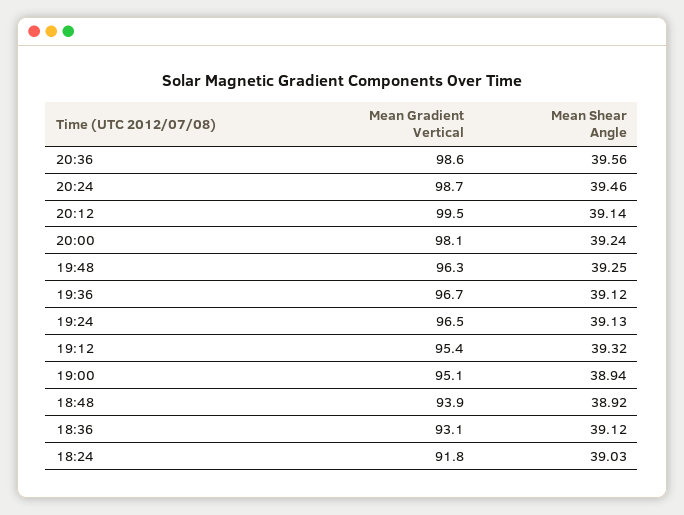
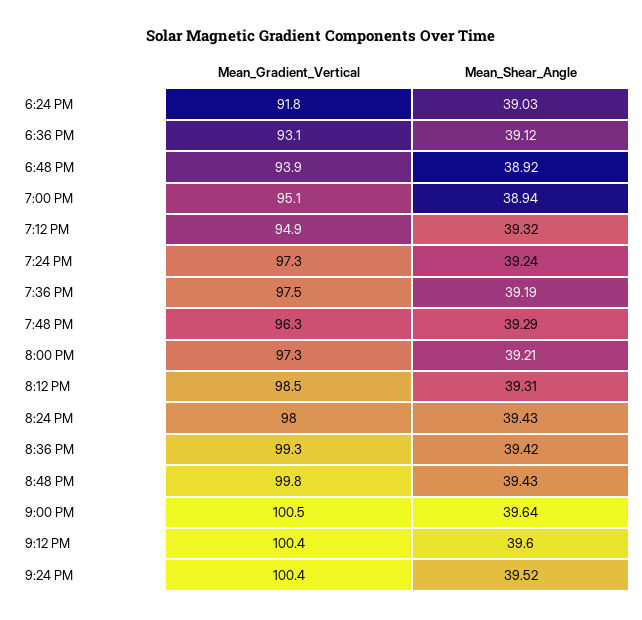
Mean Gradient Vertical, 20:36: 98.6 -> 99.3
Mean Shear Angle, 20:36: 39.56 -> 39.42
Mean Gradient Vertical, 20:24: 98.7 -> 98
Mean Shear Angle, 20:24: 39.46 -> 39.43
Mean Gradient Vertical, 20:12: 99.5 -> 98.5
Mean Shear Angle, 20:12: 39.14 -> 39.31
Mean Gradient Vertical, 20:00: 98.1 -> 97.3
Mean Shear Angle, 20:00: 39.24 -> 39.21
Mean Shear Angle, 19:48: 39.25 -> 39.29
Mean Gradient Vertical, 19:36: 96.7 -> 97.5
Mean Shear Angle, 19:36: 39.12 -> 39.19
Mean Gradient Vertical, 19:24: 96.5 -> 97.3
Mean Shear Angle, 19:24: 39.13 -> 39.24
Mean Gradient Vertical, 19:12: 95.4 -> 94.9
Mean Gradient Vertical, 8:48 PM: none -> 99.8
Mean Shear Angle, 8:48 PM: none -> 39.43
Mean Gradient Vertical, 9:00 PM: none -> 100.5
Mean Shear Angle, 9:00 PM: none -> 39.64
Mean Gradient Vertical, 9:12 PM: none -> 100.4
Mean Shear Angle, 9:12 PM: none -> 39.6
Mean Gradient Vertical, 9:24 PM: none -> 100.4
Mean Shear Angle, 9:24 PM: none -> 39.52

